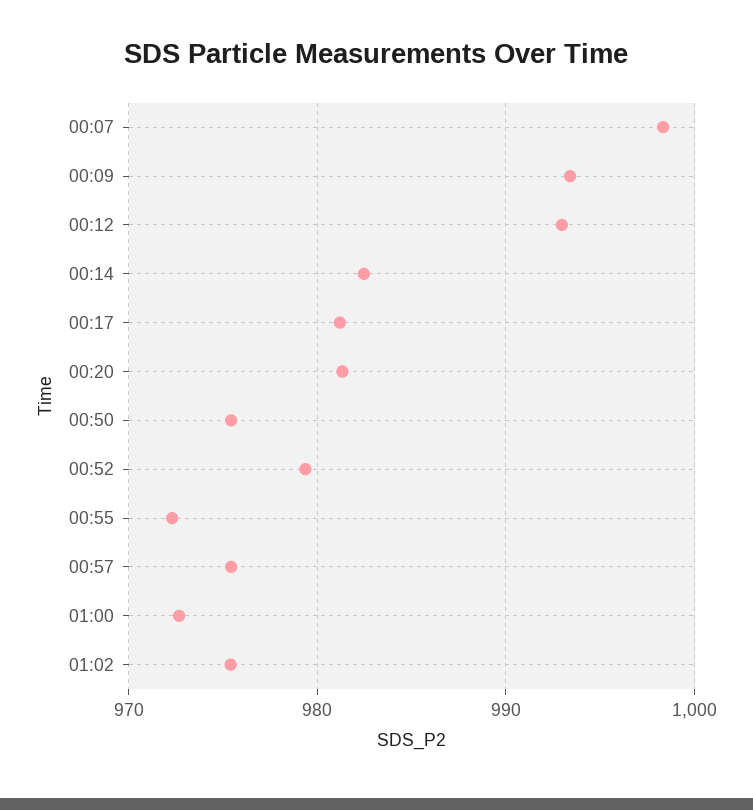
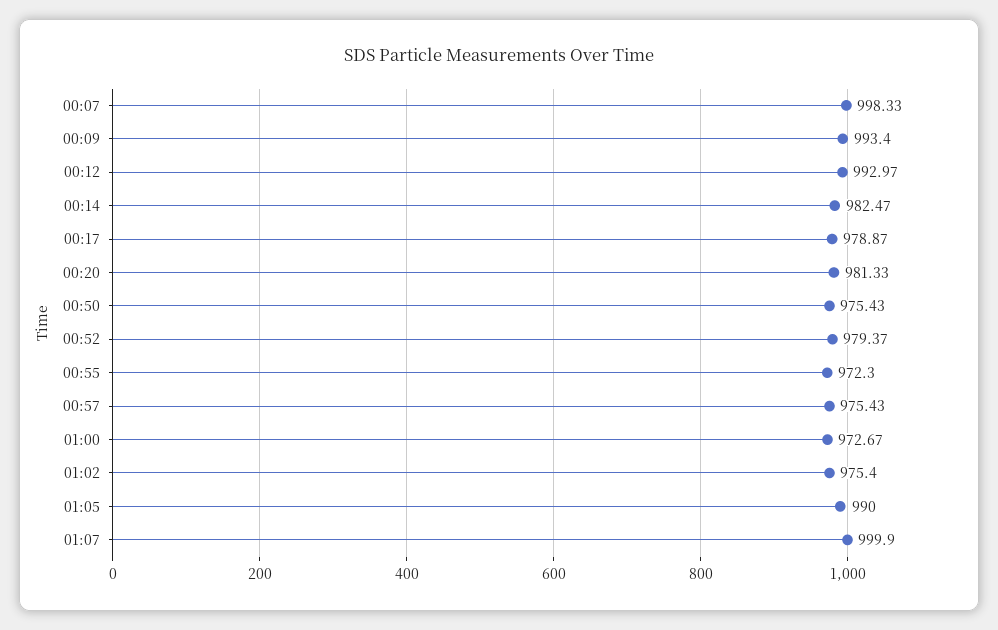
00:17: 981 -> 978.87
01:05: none -> 990
01:07: none -> 999.9

